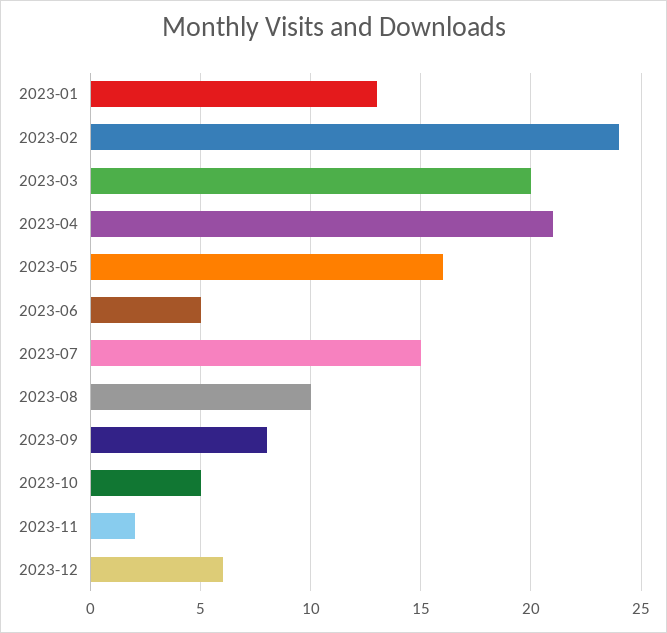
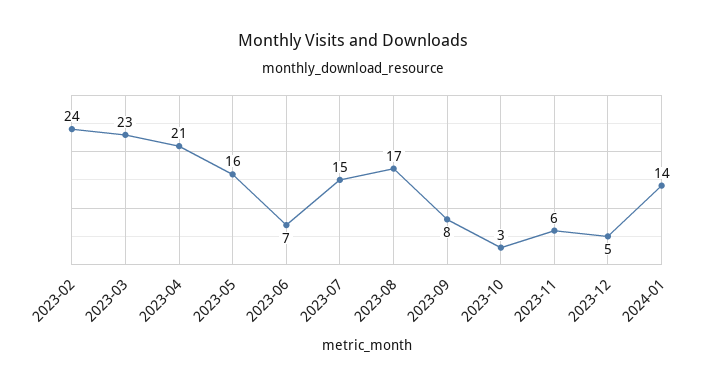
2023-01: 13 -> none
2023-03: 20 -> 23
2023-06: 5 -> 7
2023-08: 10 -> 17
2023-10: 5 -> 3
2023-11: 2 -> 6
2023-12: 6 -> 5
2024-01: none -> 14

